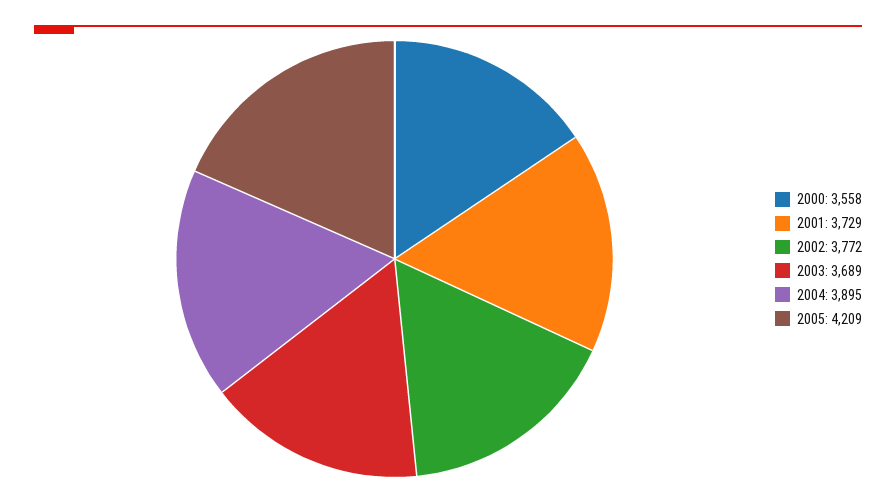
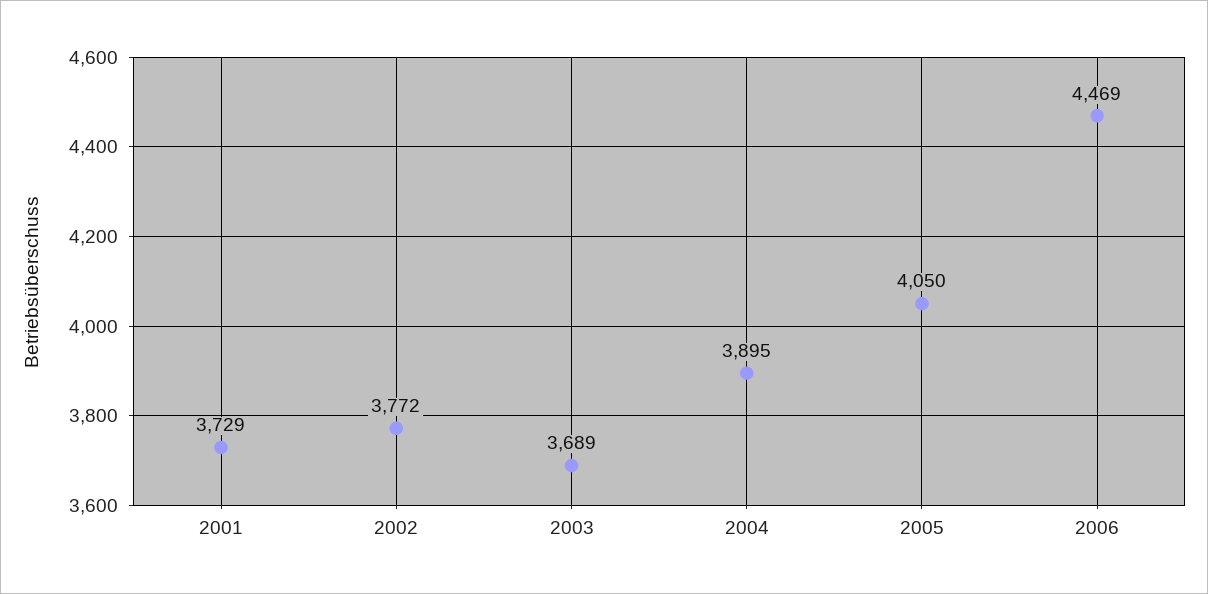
2000: 3558 -> none
2005: 4209 -> 4050
2006: none -> 4469

